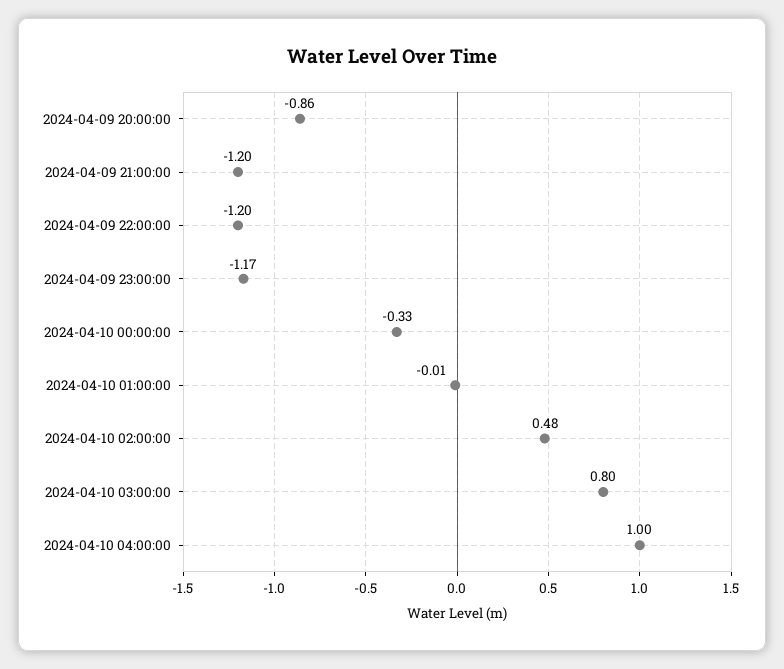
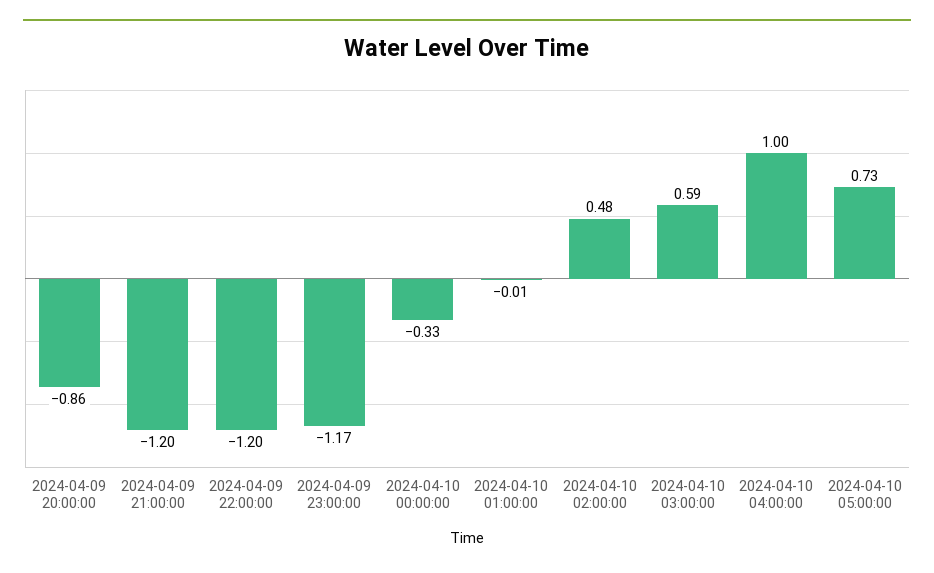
2024-04-10 03:00:00: 0.8 -> 0.59
2024-04-10 05:00:00: none -> 0.73

